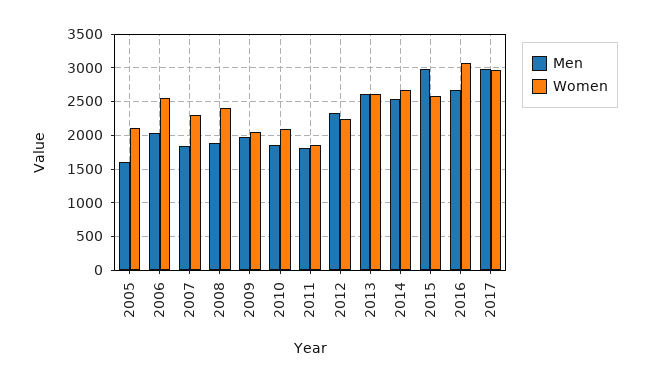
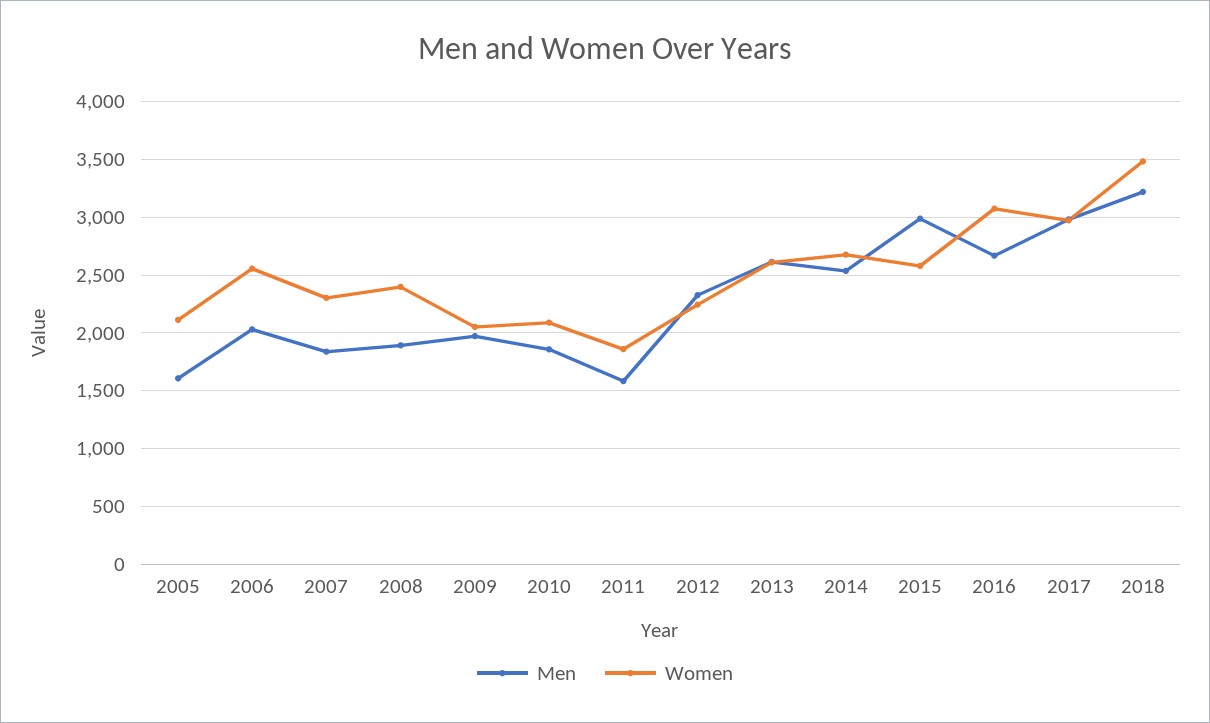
Men, 2011: 1800 -> 1600
Men, 2018: none -> 3200
Women, 2018: none -> 3500

